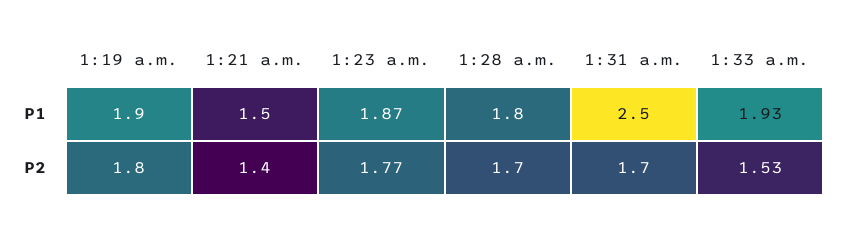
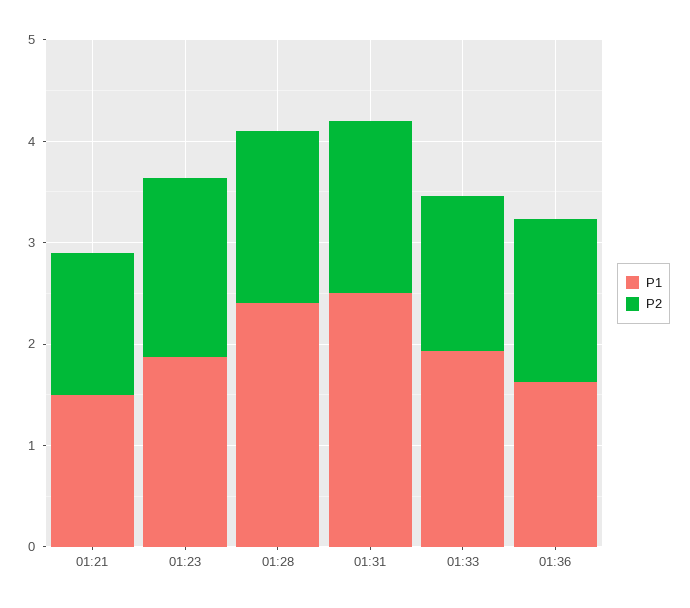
P1, 1:19 a.m.: 1.9 -> none
P1, 1:28 a.m.: 1.8 -> 2.4
P2, 1:19 a.m.: 1.8 -> none
P1, 01:36: none -> 1.6
P2, 01:36: none -> 1.6

